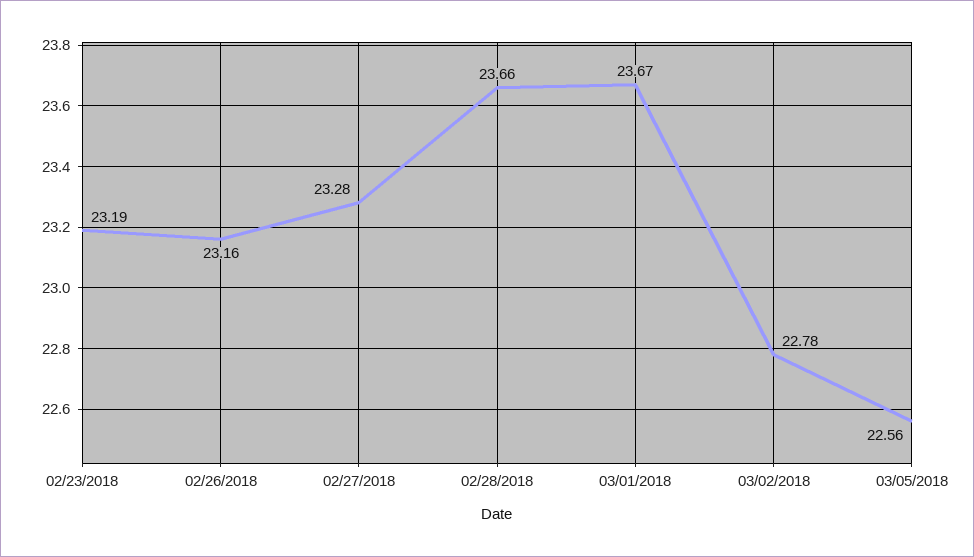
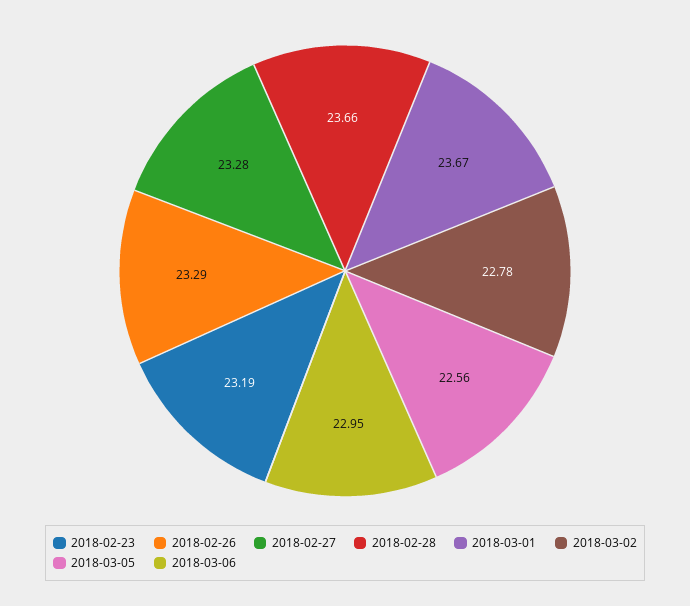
02/26/2018: 23.16 -> 23.29
2018-03-06: none -> 22.95

